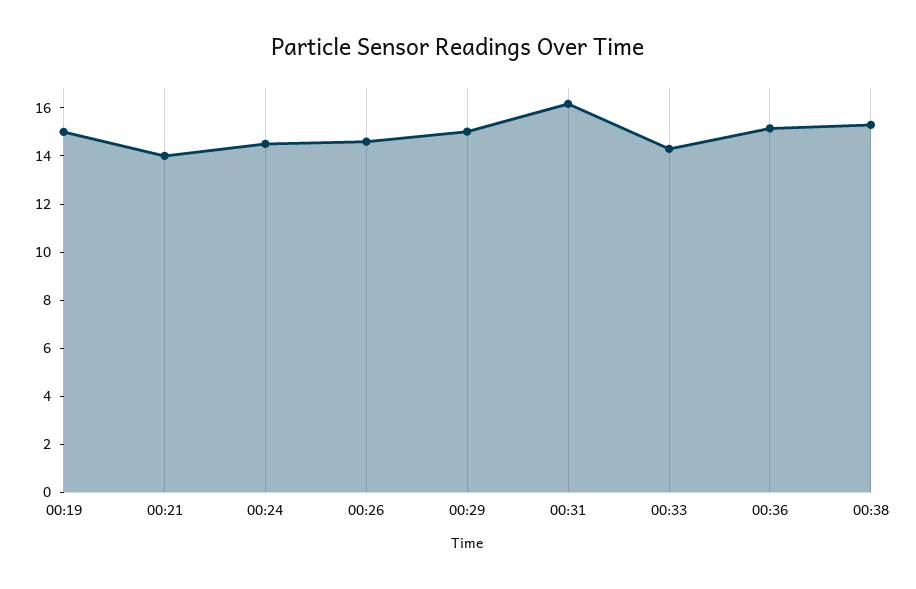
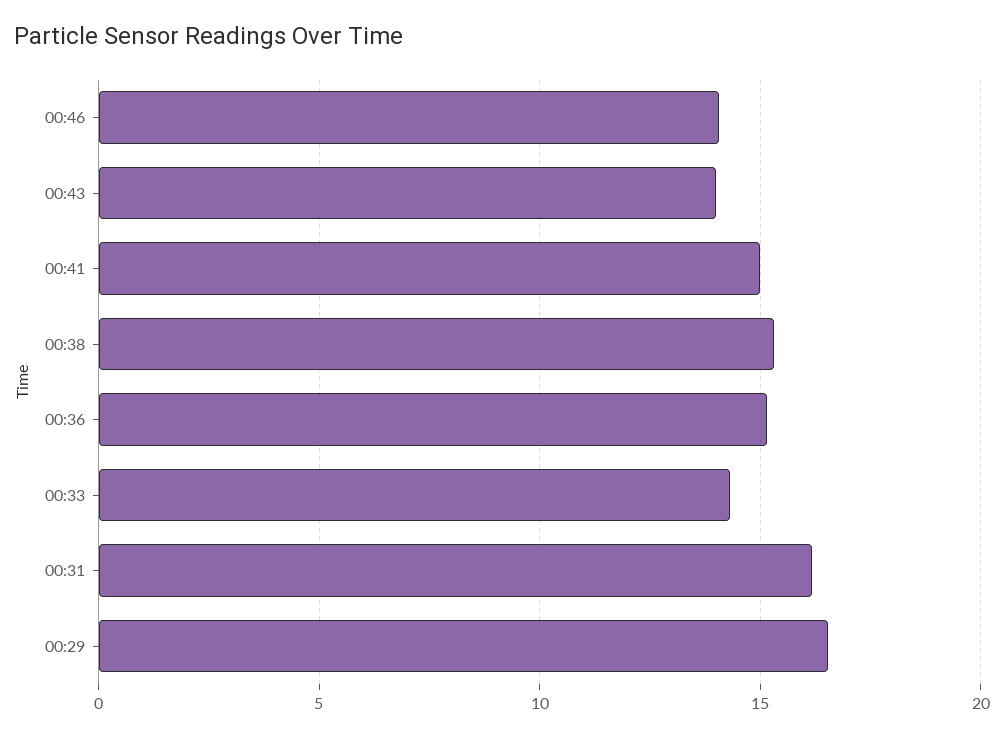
00:19: 15 -> none
00:21: 14 -> none
00:24: 14.5 -> none
00:26: 14.5 -> none
00:29: 15 -> 16.5
00:46: none -> 14
00:43: none -> 14
00:41: none -> 15

